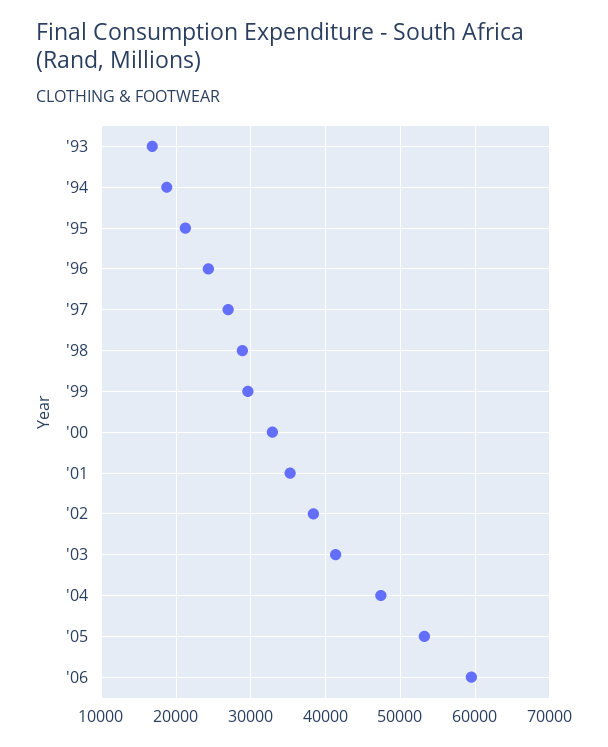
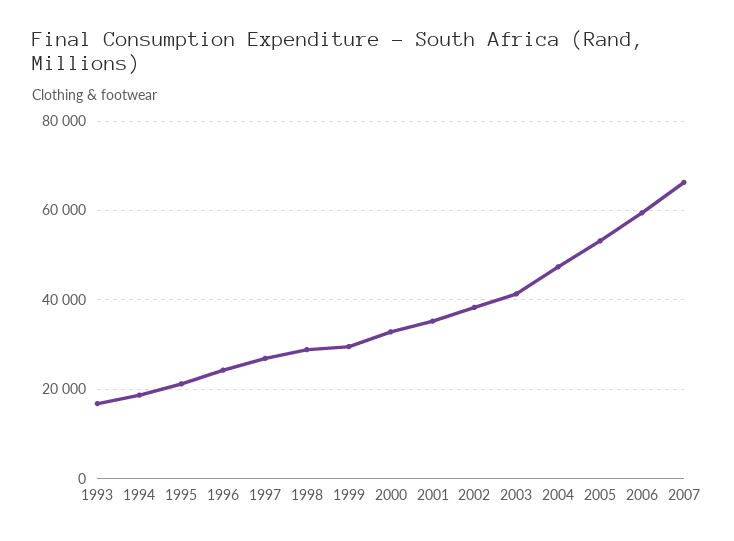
2007: none -> 66000

